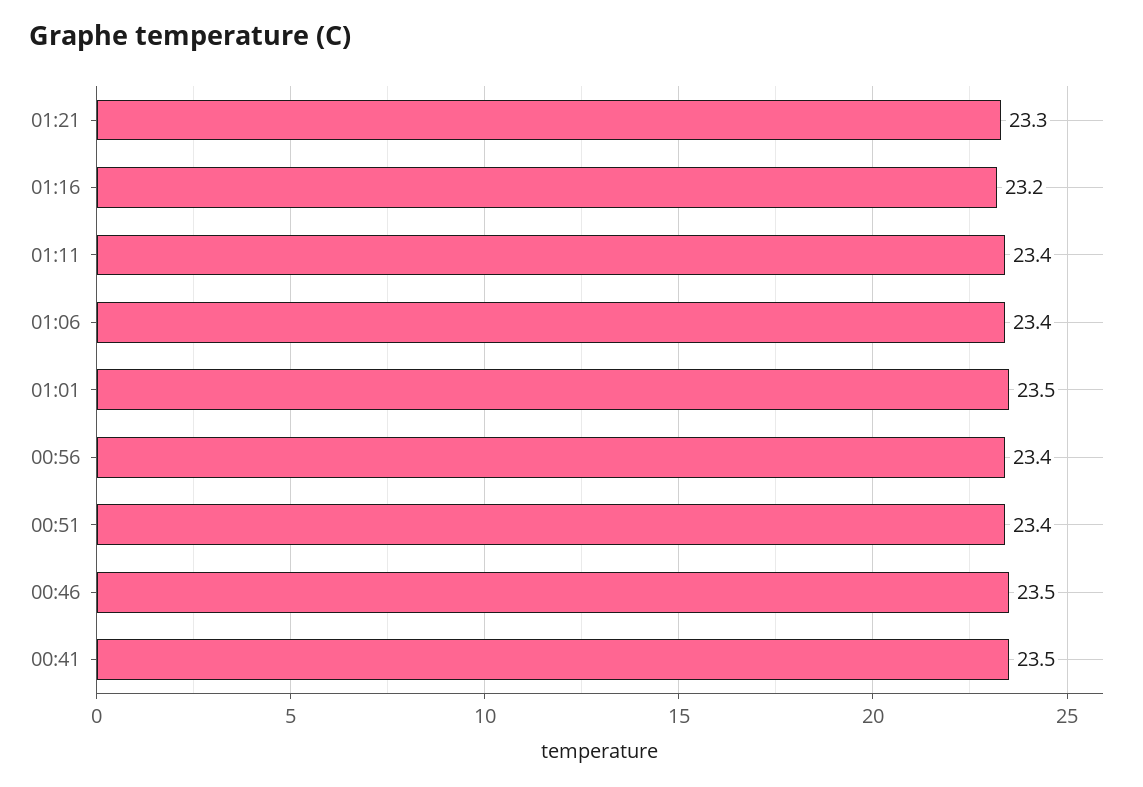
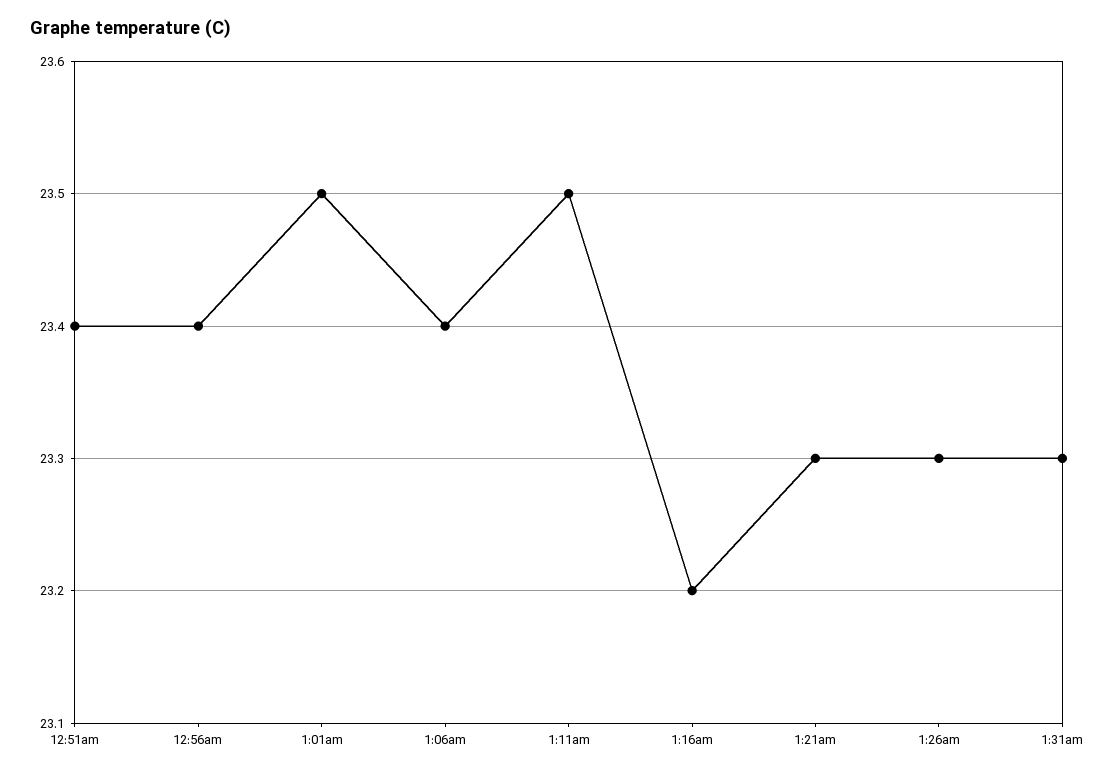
01:11: 23.4 -> 23.5
00:46: 23.5 -> none
00:41: 23.5 -> none
1:26am: none -> 23.3
1:31am: none -> 23.3

